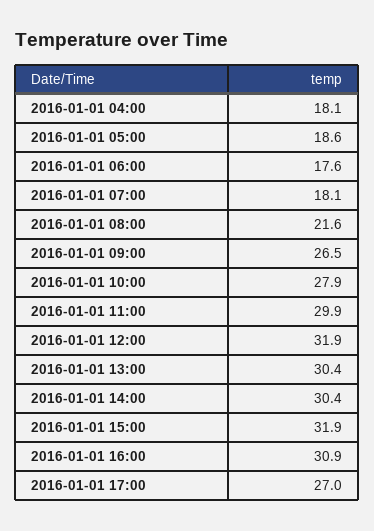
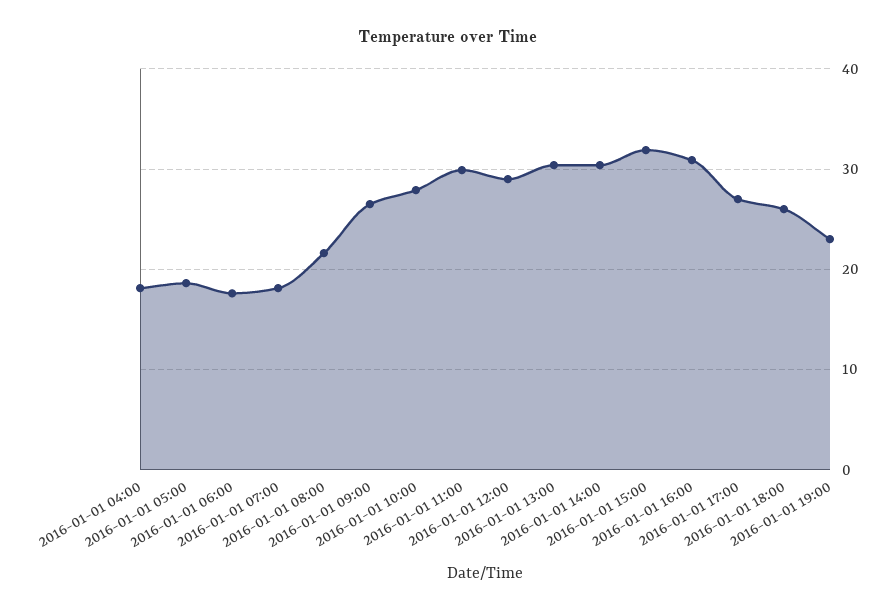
2016-01-01 12:00: 31.9 -> 29
2016-01-01 18:00: none -> 26
2016-01-01 19:00: none -> 23

